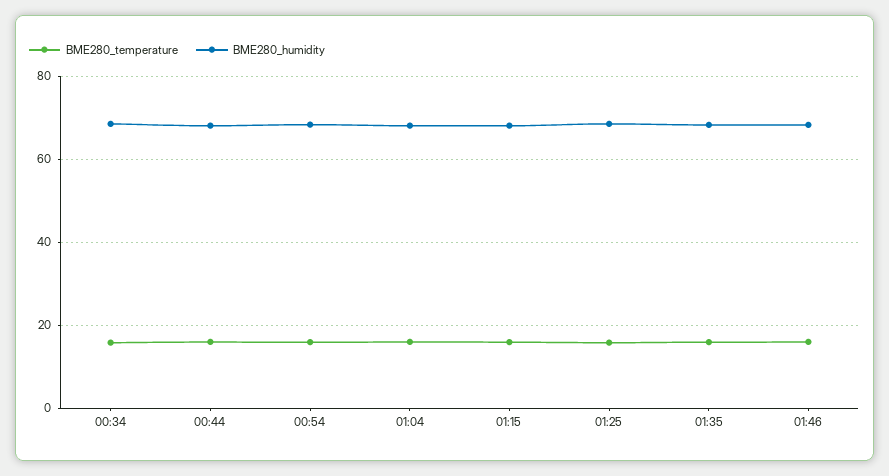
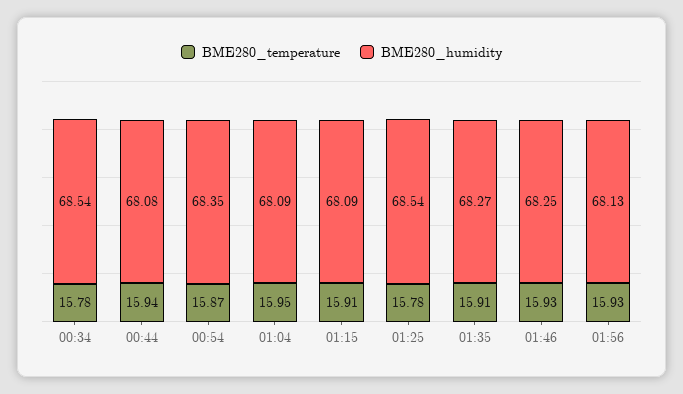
BME280_temperature, 01:56: none -> 15.93
BME280_humidity, 01:56: none -> 68.13

